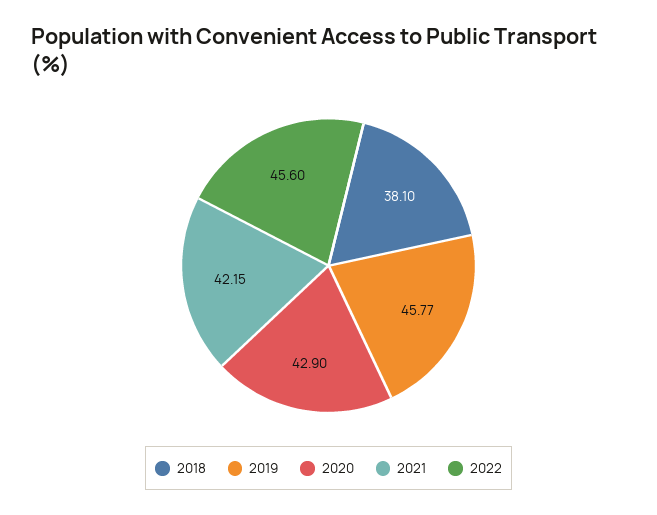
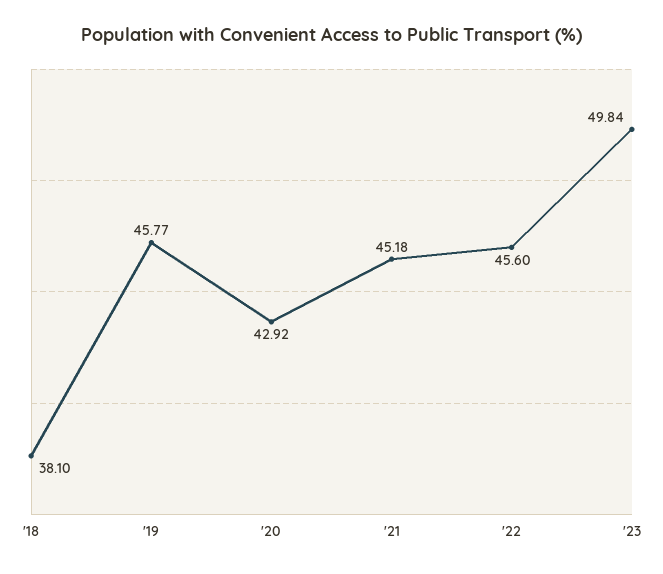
2020: 42.9 -> 42.92
2021: 42.15 -> 45.18
'23: none -> 49.84

